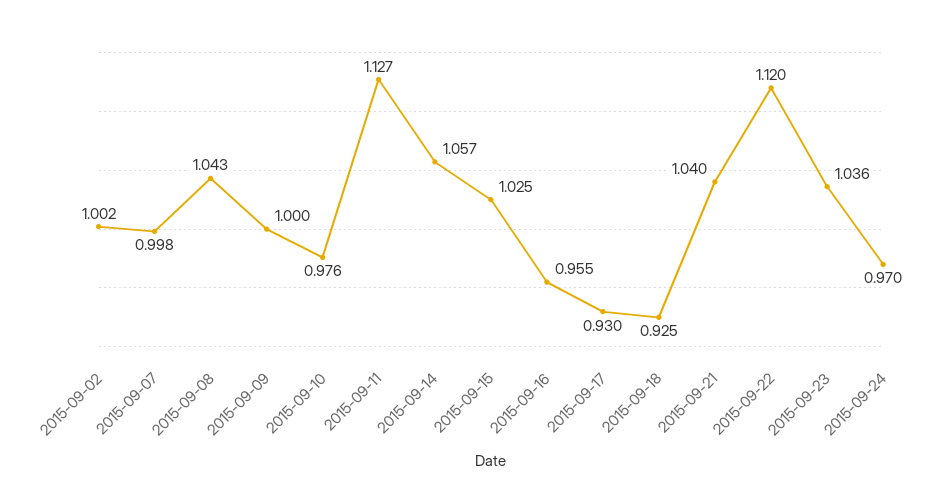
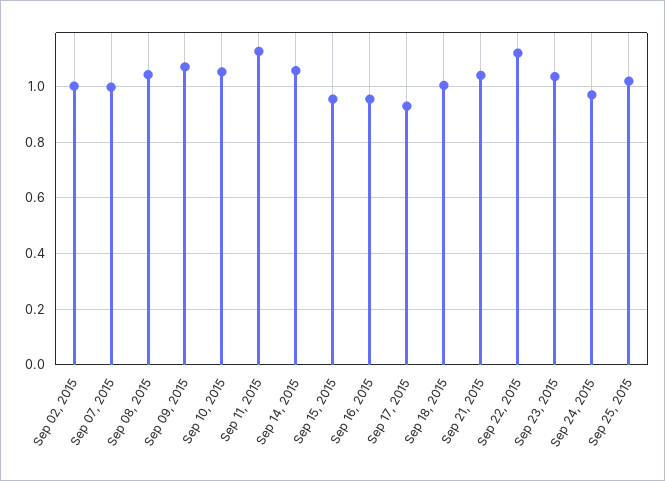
2015-09-09: 1 -> 1.075
2015-09-10: 0.976 -> 1.05
2015-09-15: 1.025 -> 0.95
2015-09-18: 0.925 -> 1
Sep 25, 2015: none -> 1.025

